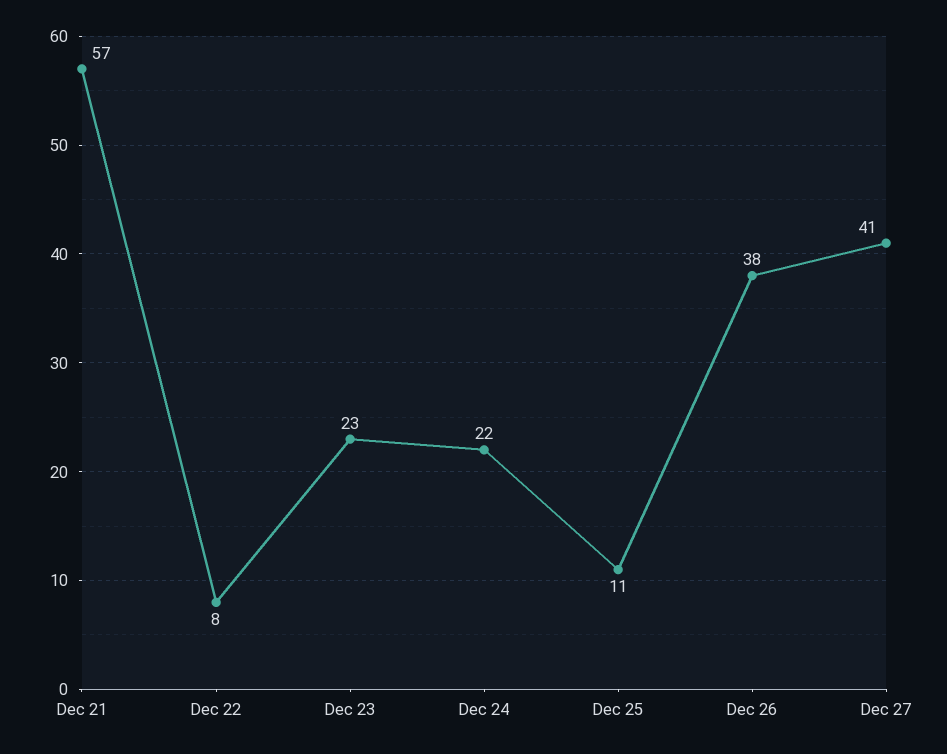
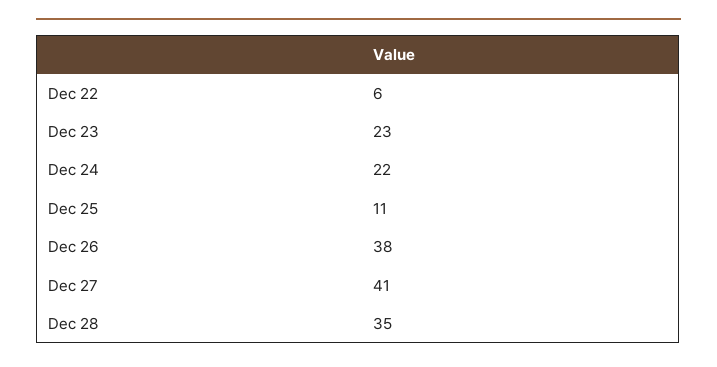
Dec 21: 57 -> none
Dec 22: 8 -> 6
Dec 28: none -> 35

